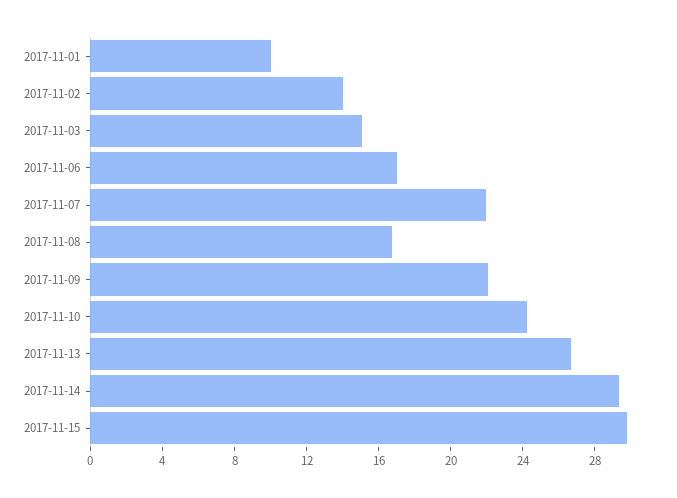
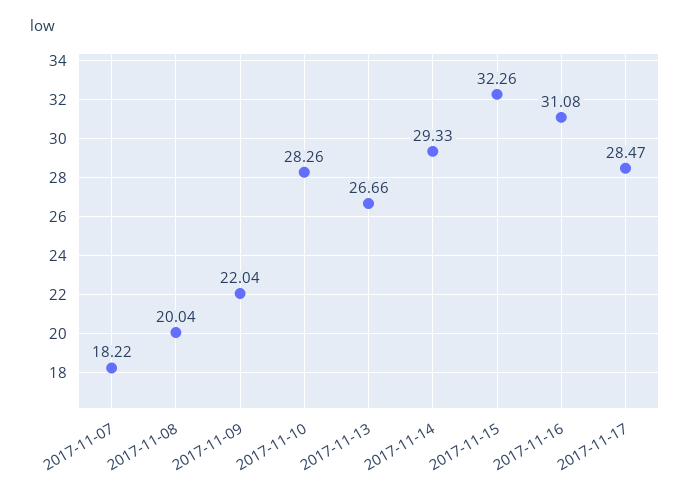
2017-11-01: 10 -> none
2017-11-02: 14 -> none
2017-11-03: 15 -> none
2017-11-06: 17 -> none
2017-11-07: 22 -> 18.22
2017-11-08: 17 -> 20.04
2017-11-10: 24 -> 28.26
2017-11-15: 30 -> 32.26
2017-11-16: none -> 31.08
2017-11-17: none -> 28.47

